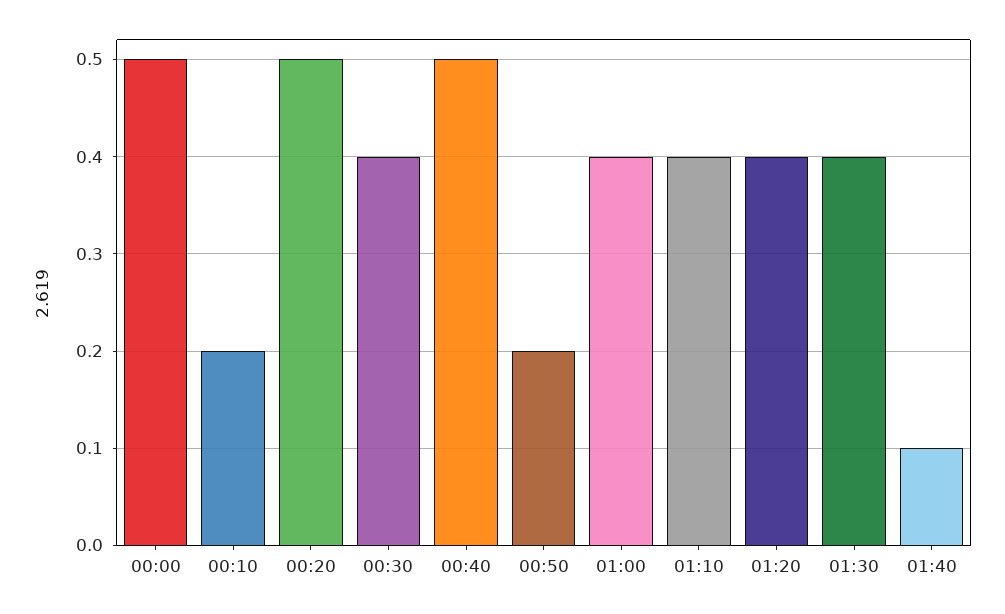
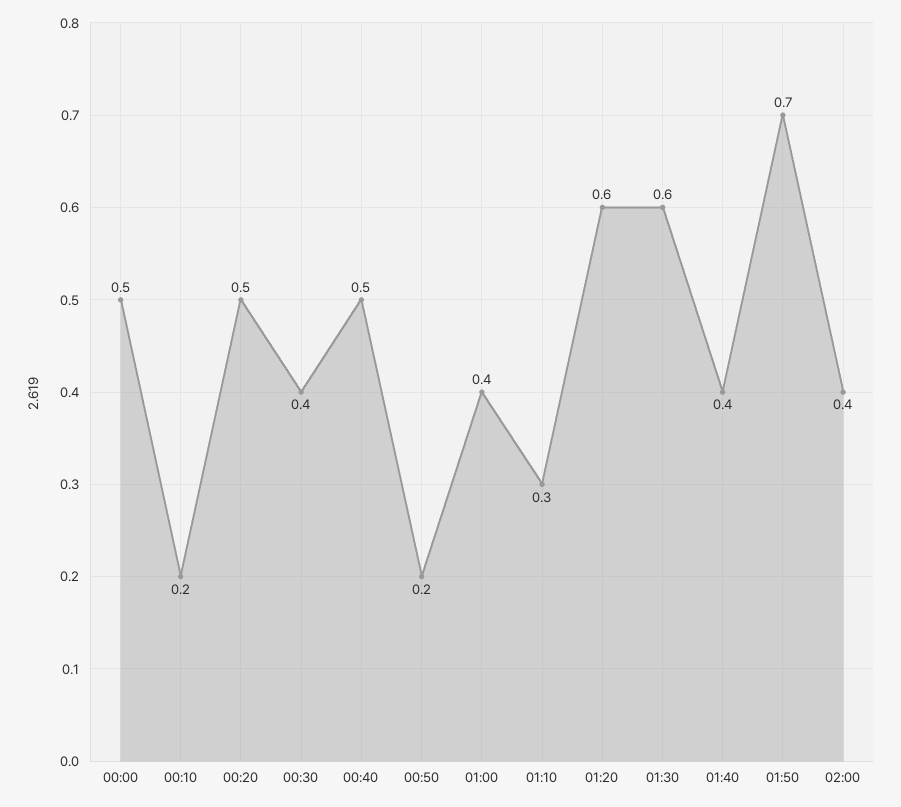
01:10: 0.4 -> 0.3
01:20: 0.4 -> 0.6
01:30: 0.4 -> 0.6
01:40: 0.1 -> 0.4
01:50: none -> 0.7
02:00: none -> 0.4

